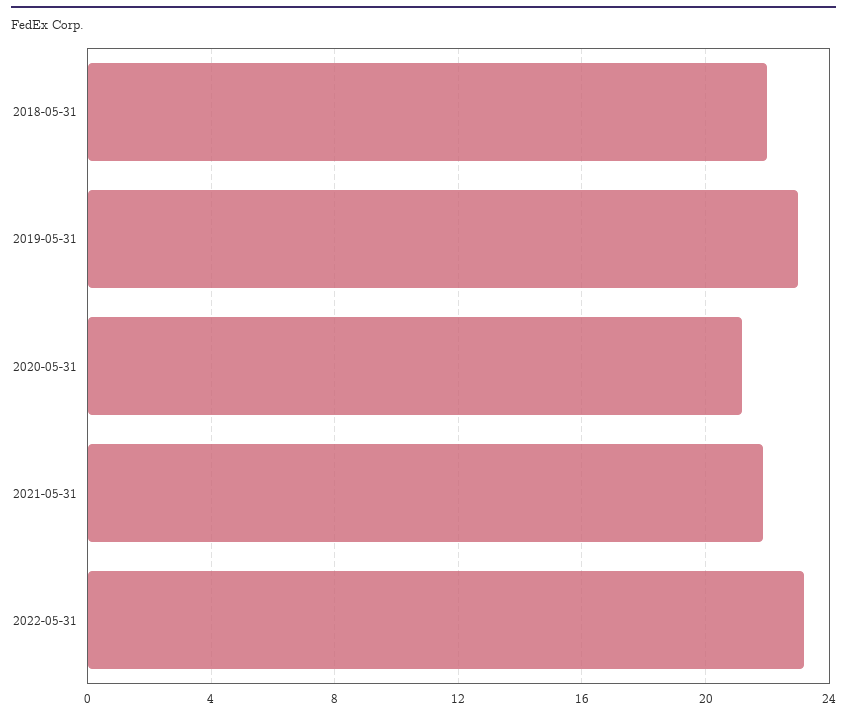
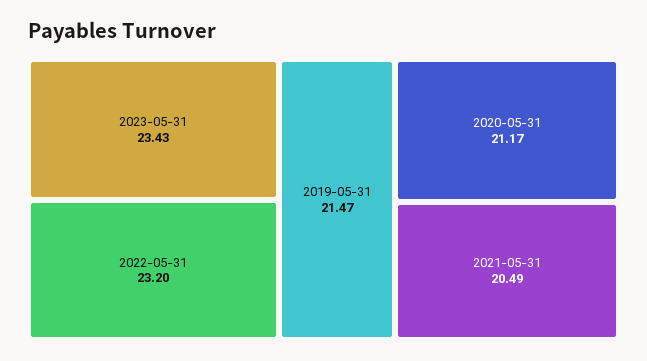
2018-05-31: 22 -> none
2019-05-31: 23 -> 21.47
2021-05-31: 22 -> 20.49
2023-05-31: none -> 23.43

